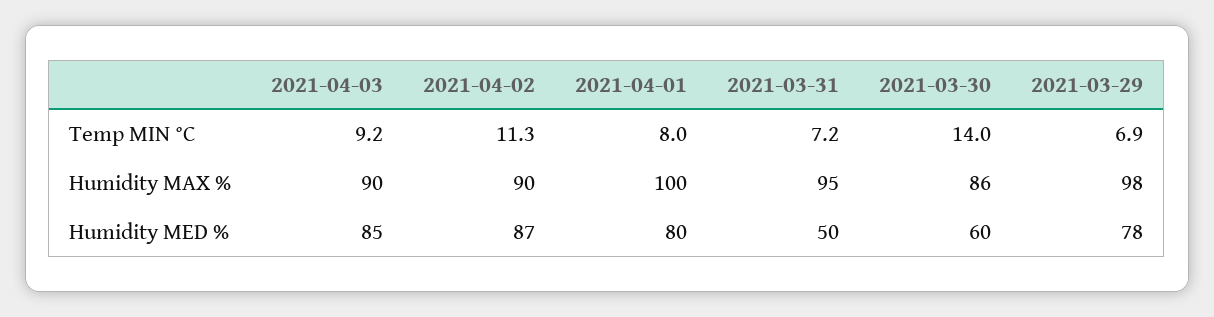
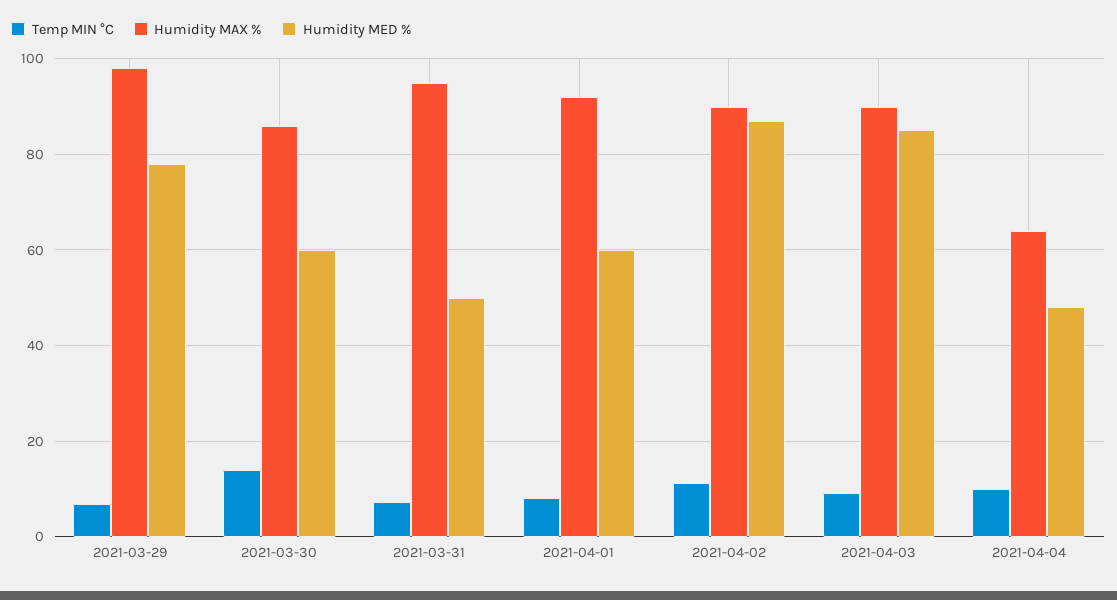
Humidity MAX %, 2021-04-01: 100 -> 92
Humidity MED %, 2021-04-01: 80 -> 60
Temp MIN °C, 2021-04-04: none -> 10
Humidity MAX %, 2021-04-04: none -> 64
Humidity MED %, 2021-04-04: none -> 48

